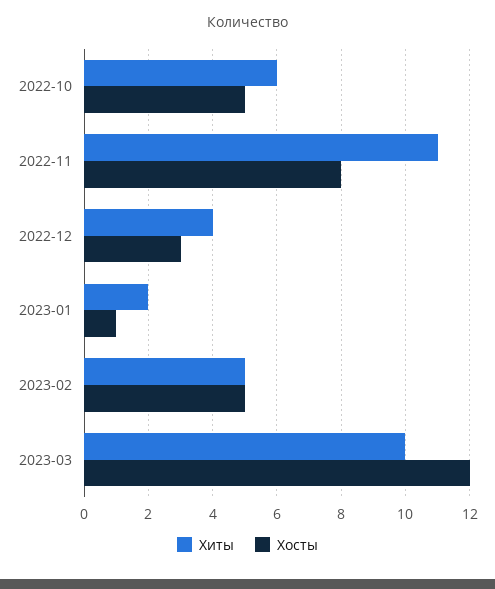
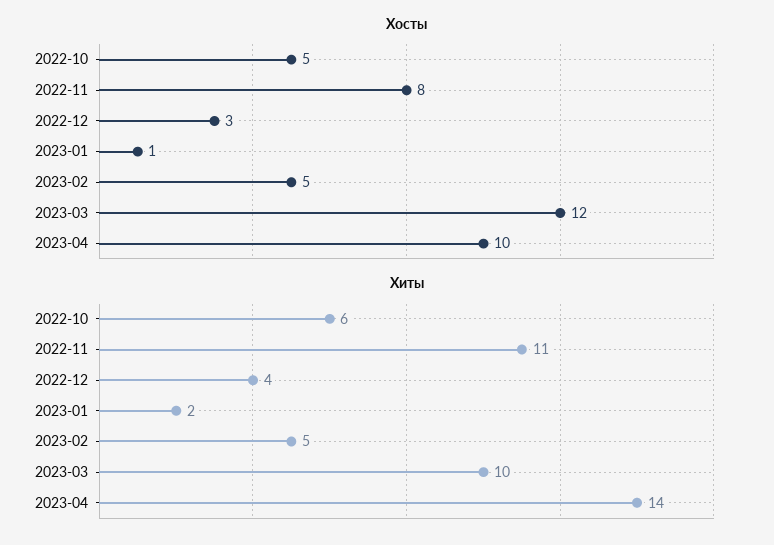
Хосты, 2023-04: none -> 10
Хиты, 2023-04: none -> 14

